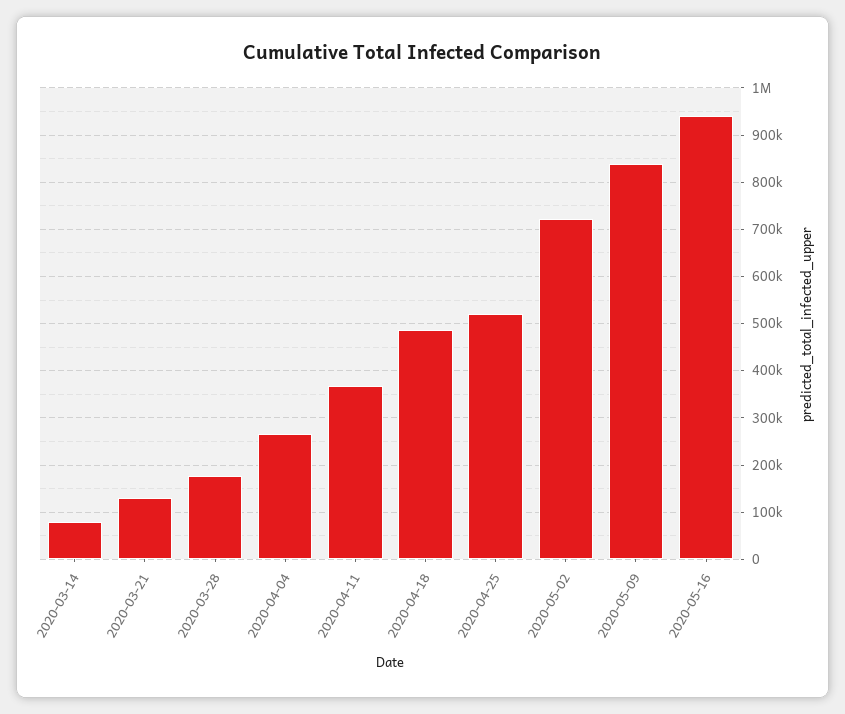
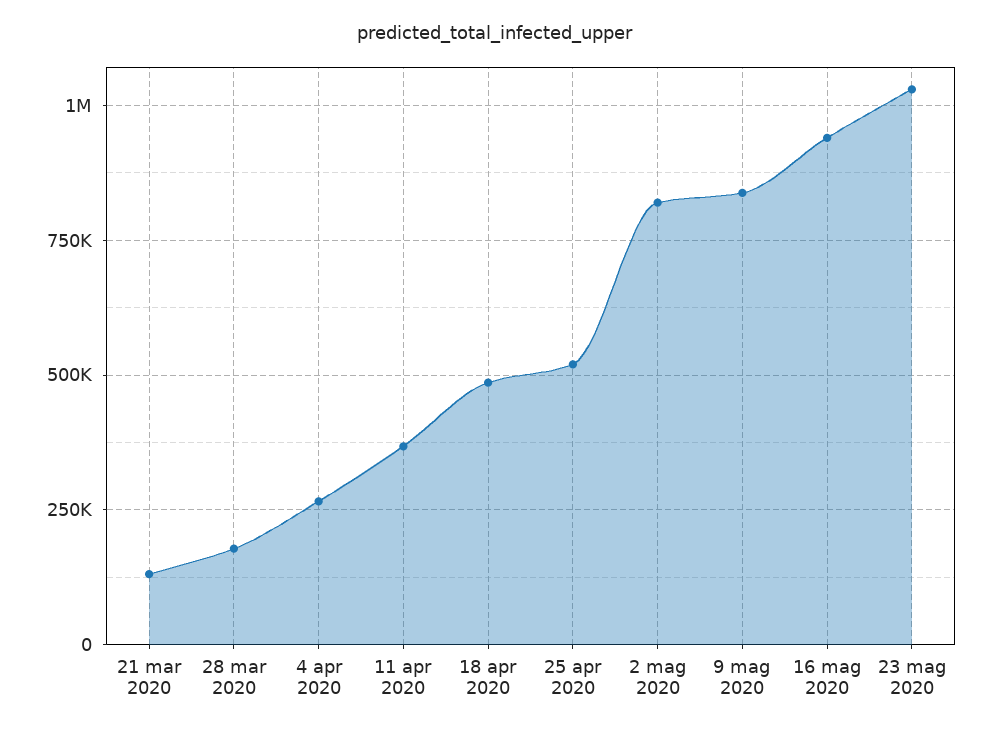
2020-03-14: 80000 -> none
2020-05-02: 720000 -> 825000
23 mag 2020: none -> 1025000

